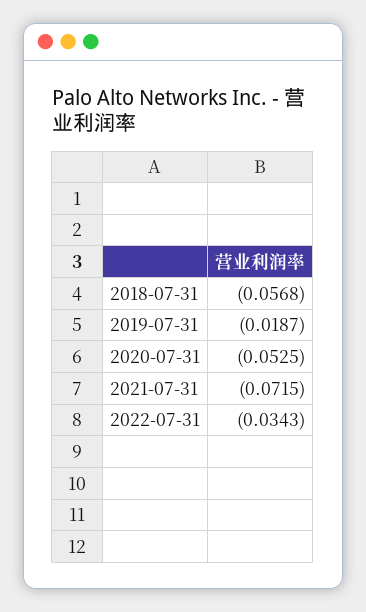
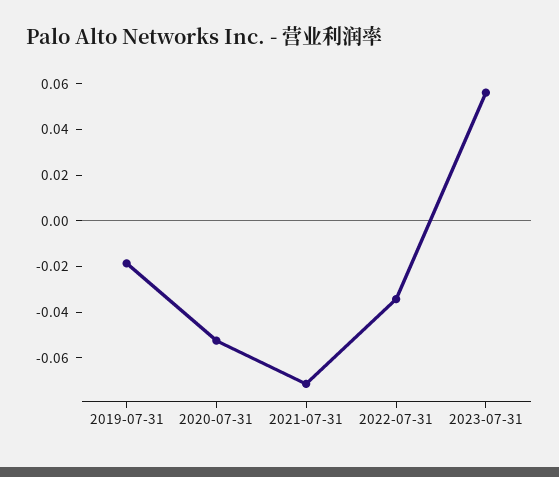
2018-07-31: -0.0568 -> none
2023-07-31: none -> 0.055

